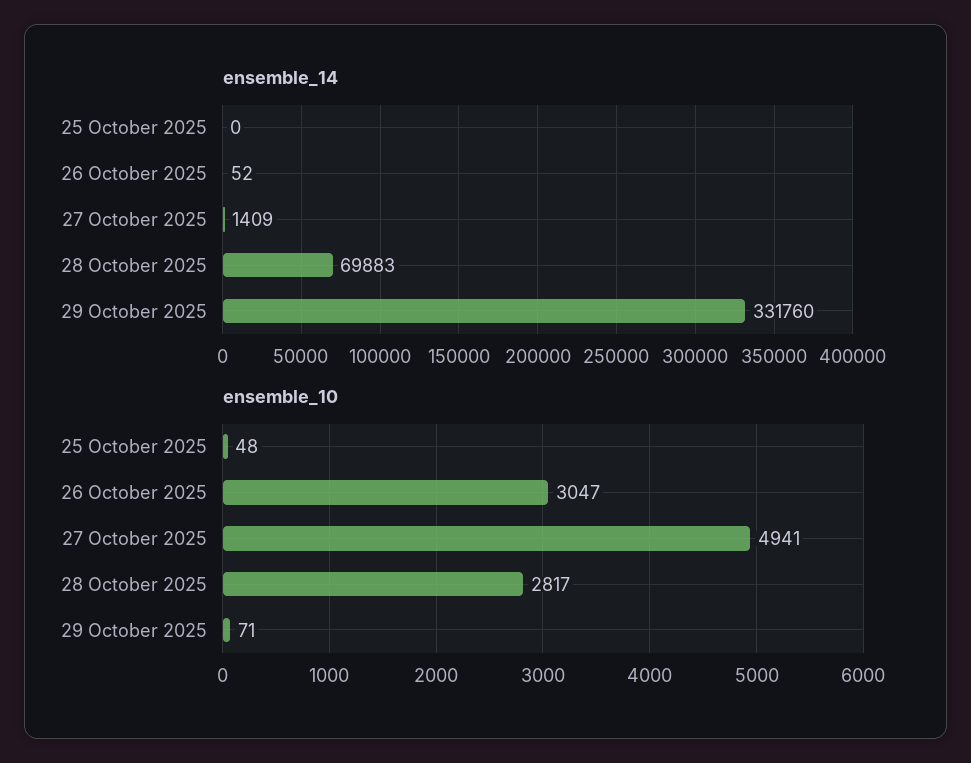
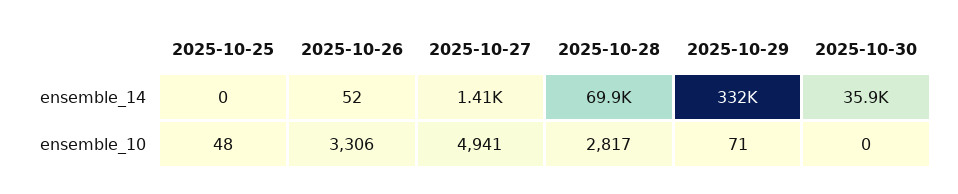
ensemble_10, 26 October 2025: 3047 -> 3306
ensemble_14, 2025-10-30: none -> 35900
ensemble_10, 2025-10-30: none -> 0

